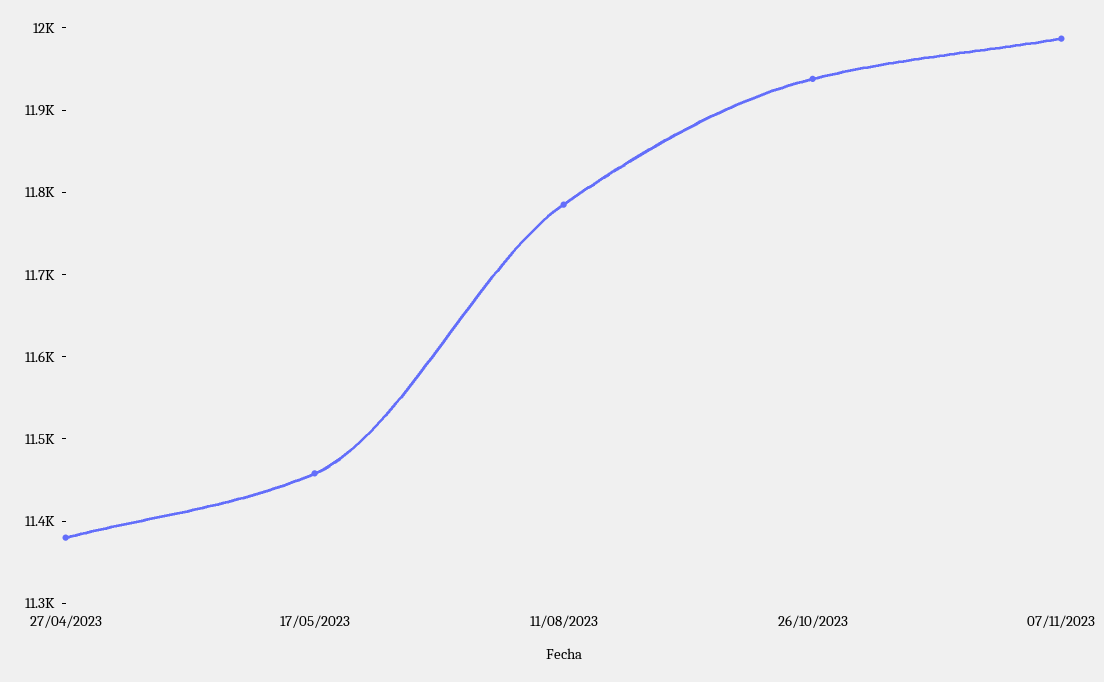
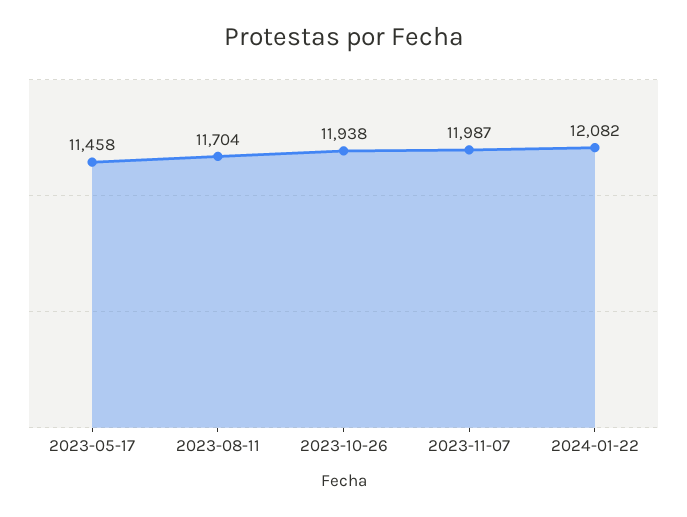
27/04/2023: 11380 -> none
11/08/2023: 11780 -> 11704
2024-01-22: none -> 12082

